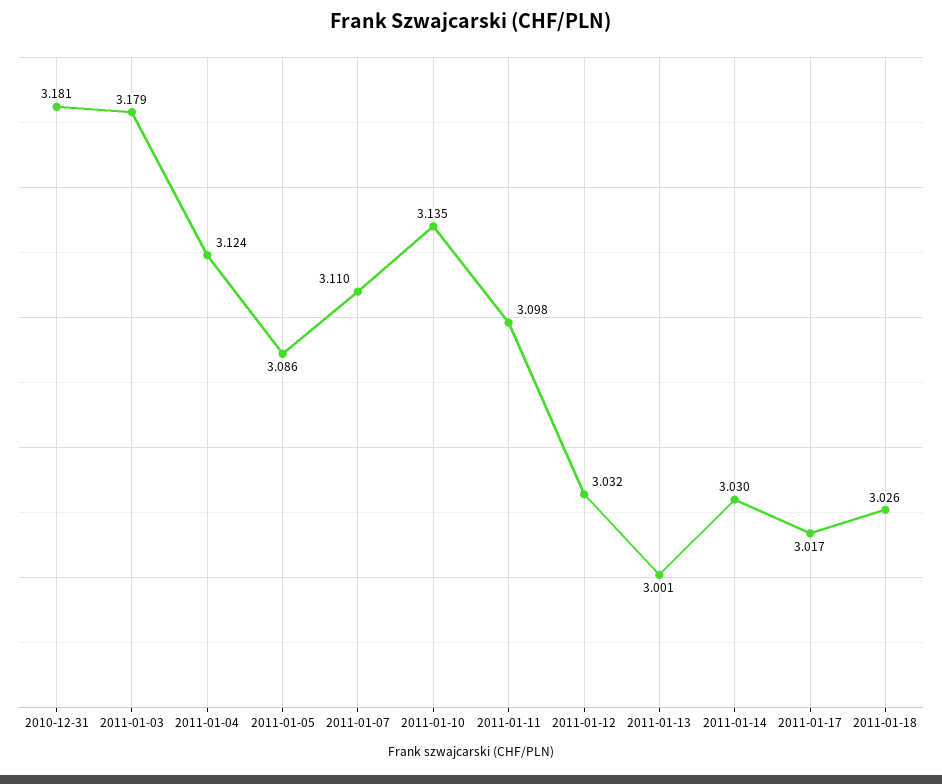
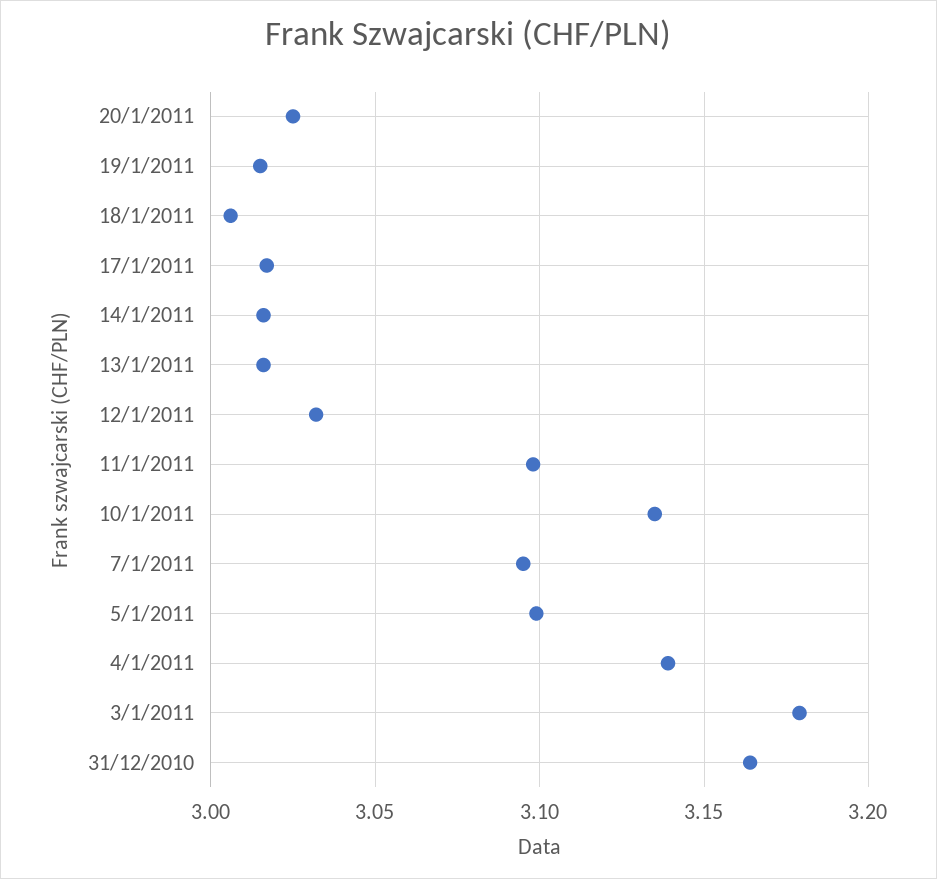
2010-12-31: 3.181 -> 3.165
2011-01-04: 3.124 -> 3.14
2011-01-05: 3.086 -> 3.1
2011-01-07: 3.11 -> 3.095
2011-01-13: 3.001 -> 3.015
2011-01-14: 3.03 -> 3.015
2011-01-18: 3.026 -> 3.005
20/1/2011: none -> 3.025
19/1/2011: none -> 3.015

